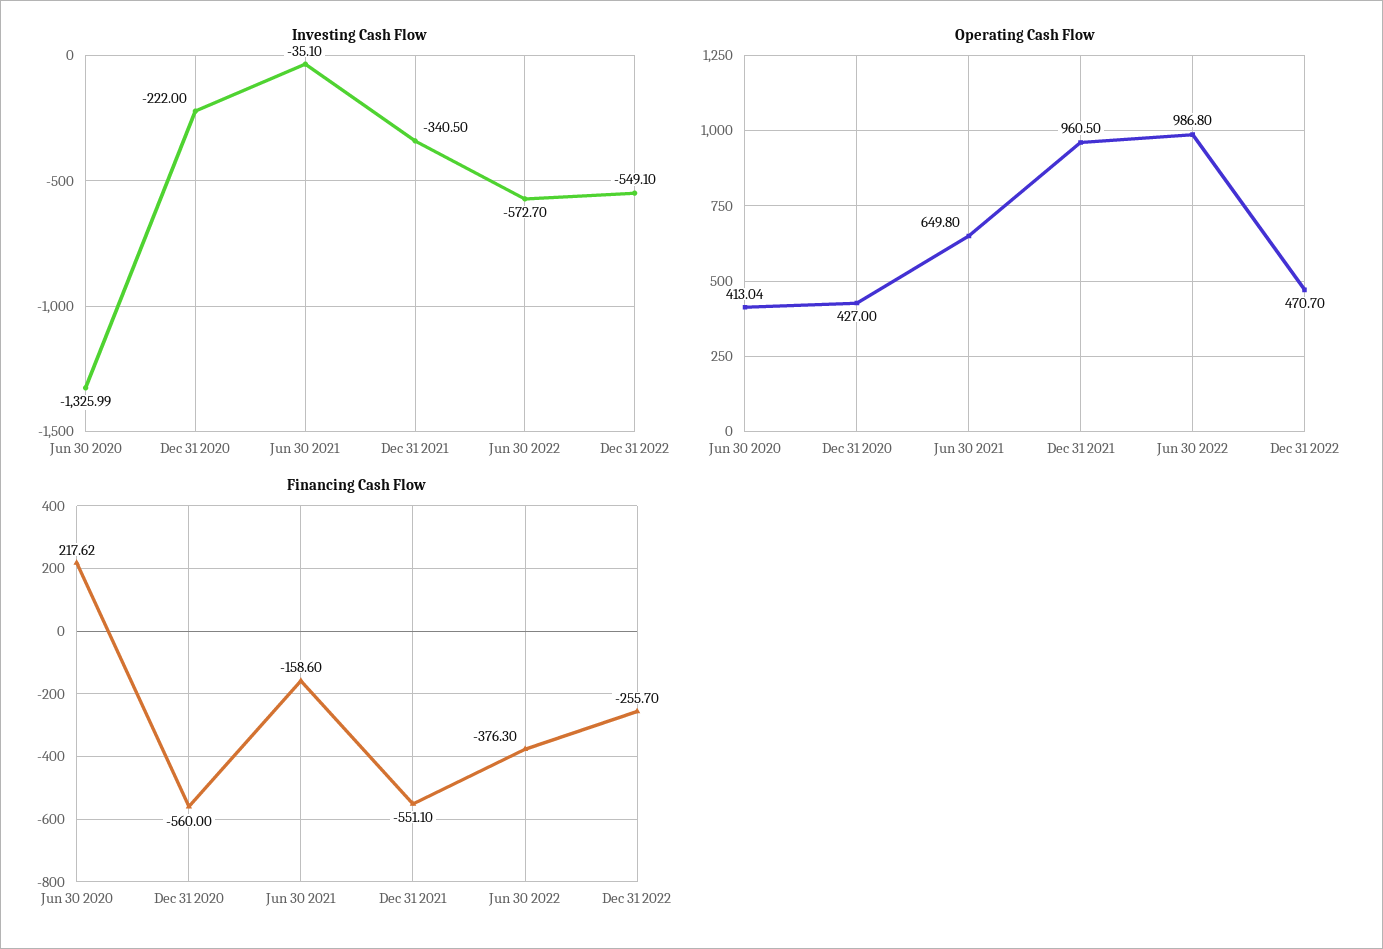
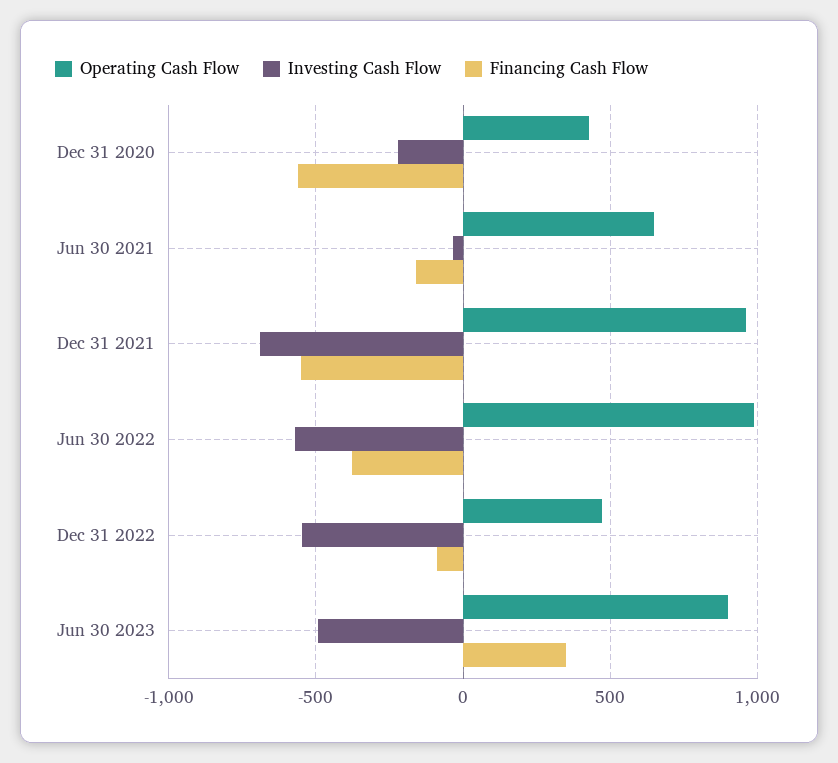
Investing Cash Flow, Jun 30 2020: -1325.99 -> none
Investing Cash Flow, Dec 31 2021: -340.5 -> -700
Operating Cash Flow, Jun 30 2020: 413.04 -> none
Financing Cash Flow, Jun 30 2020: 217.62 -> none
Financing Cash Flow, Dec 31 2022: -255.7 -> -100
Operating Cash Flow, Jun 30 2023: none -> 900
Investing Cash Flow, Jun 30 2023: none -> -500
Financing Cash Flow, Jun 30 2023: none -> 350

